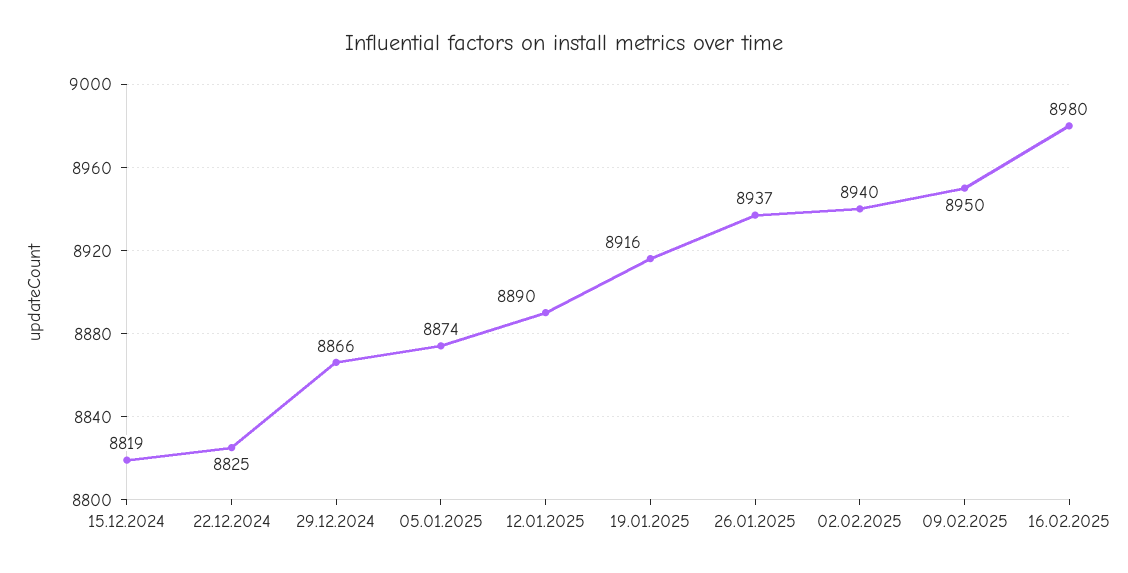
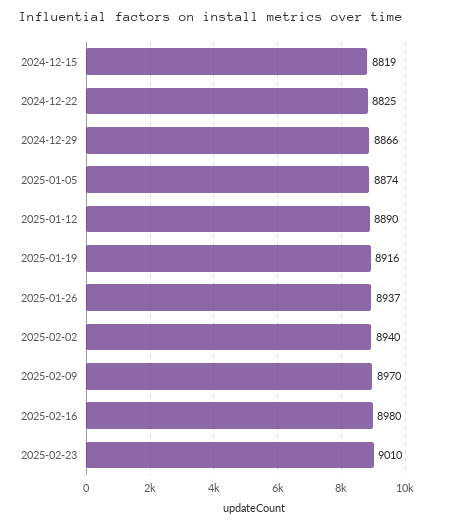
09.02.2025: 8950 -> 8970
2025-02-23: none -> 9010

